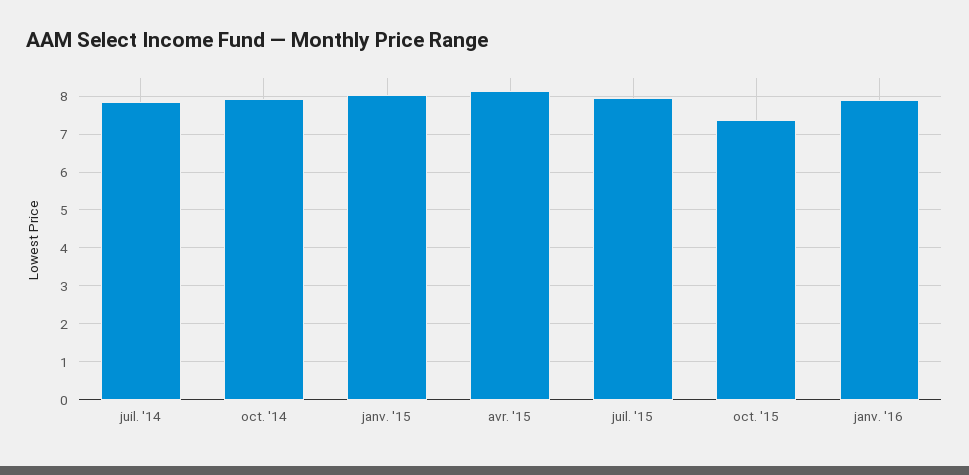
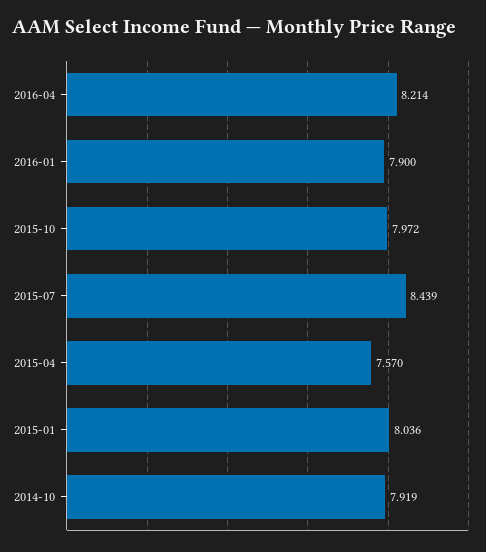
juil. '14: 7.8 -> none
avr. '15: 8.2 -> 7.57
juil. '15: 8 -> 8.439
oct. '15: 7.4 -> 7.972
2016-04: none -> 8.214

